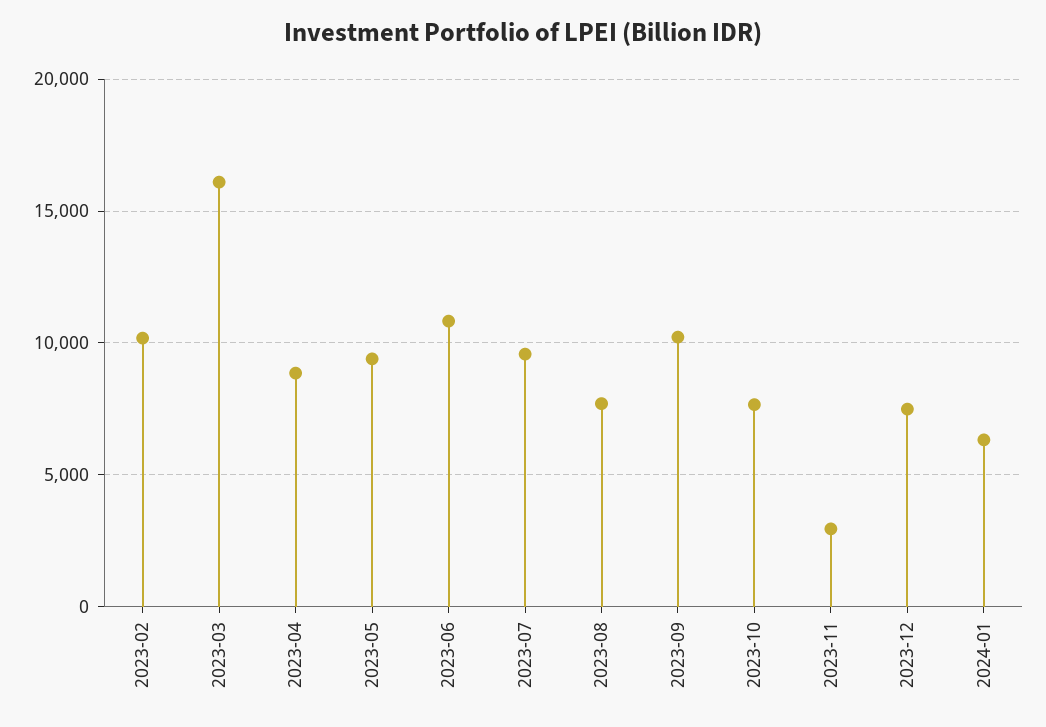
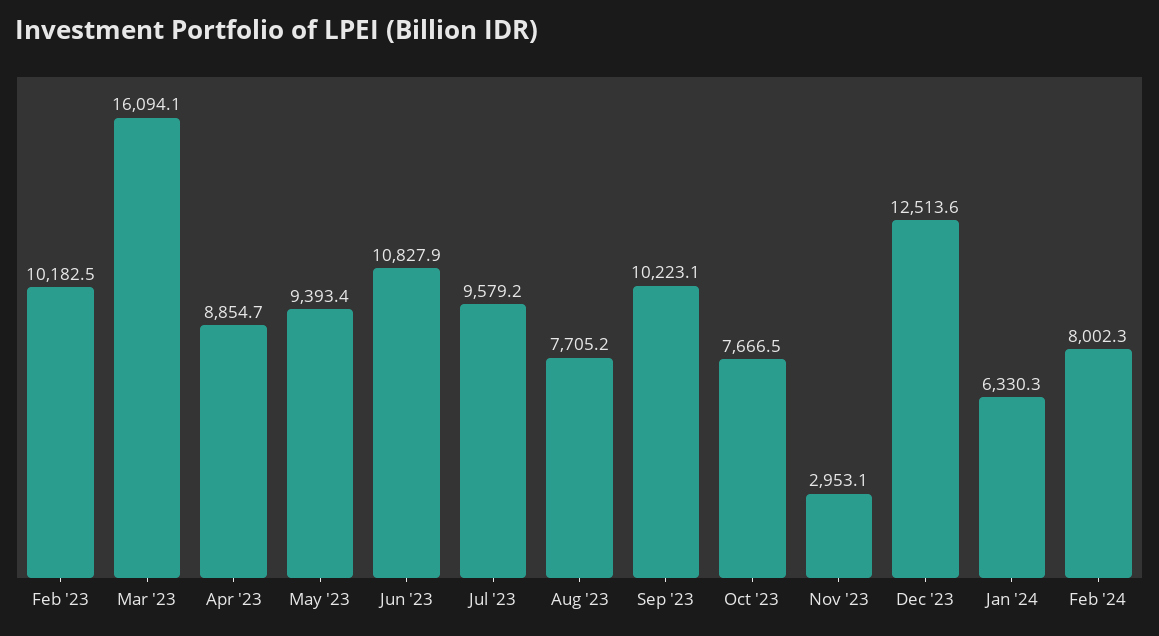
2023-12: 7500 -> 12513.6
Feb '24: none -> 8002.3

